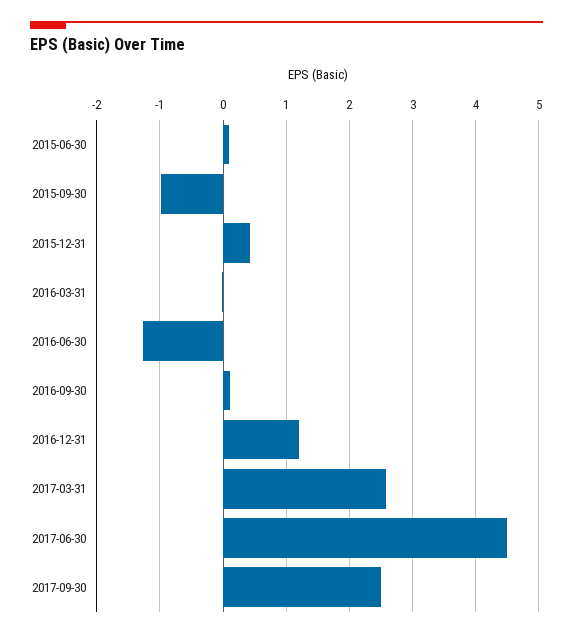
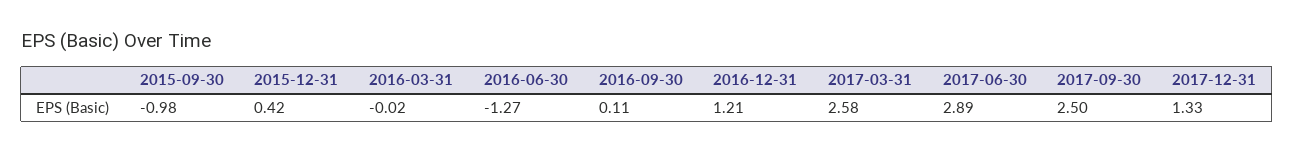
2015-06-30: 0.1 -> none
2017-06-30: 4.5 -> 2.89
2017-12-31: none -> 1.33

